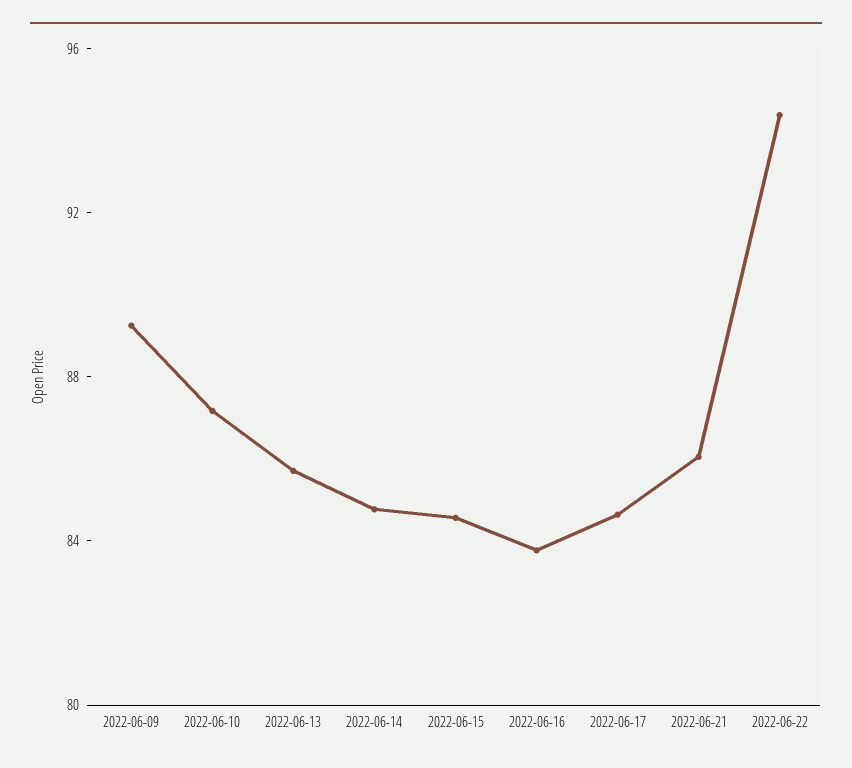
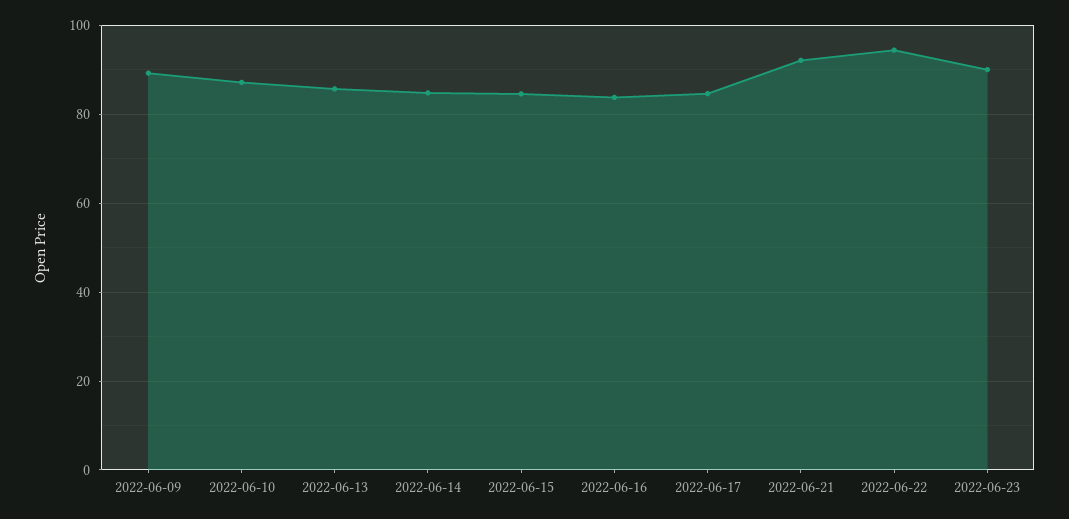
2022-06-21: 86 -> 92
2022-06-23: none -> 90

